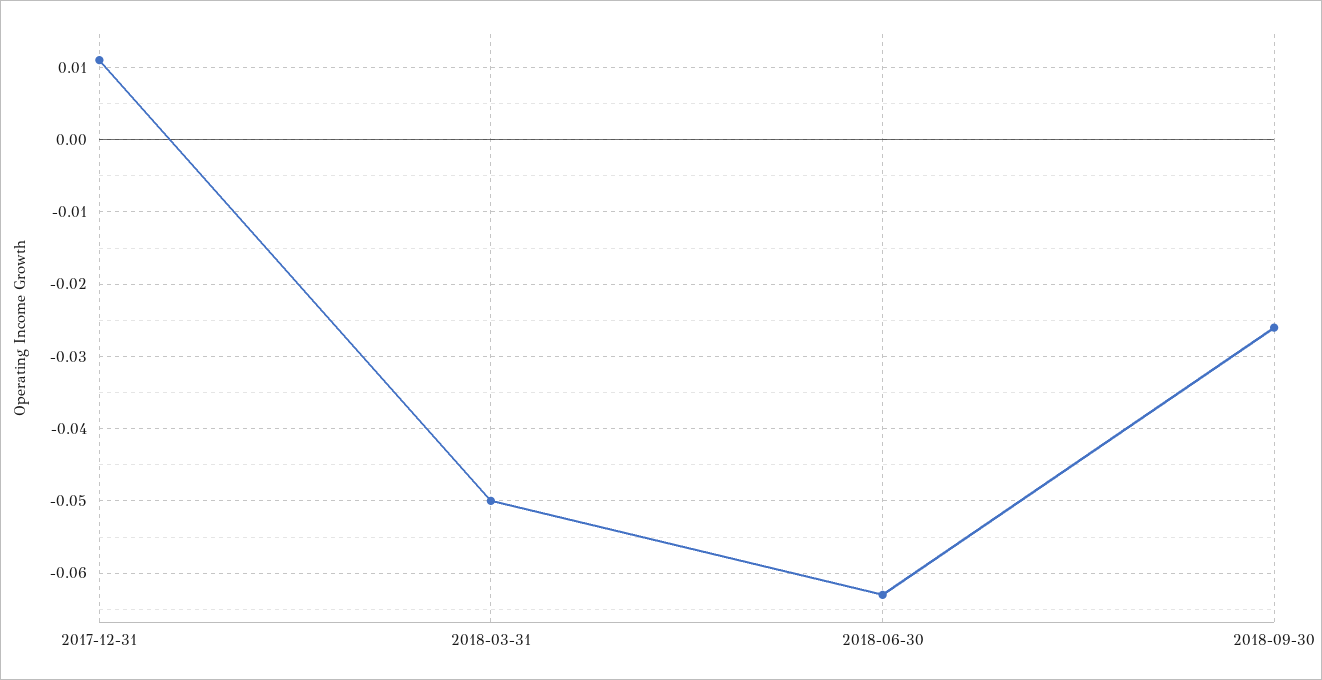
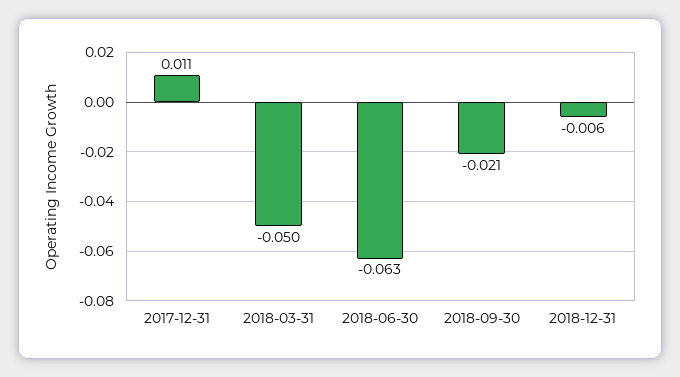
2018-09-30: -0.026 -> -0.021
2018-12-31: none -> -0.006

